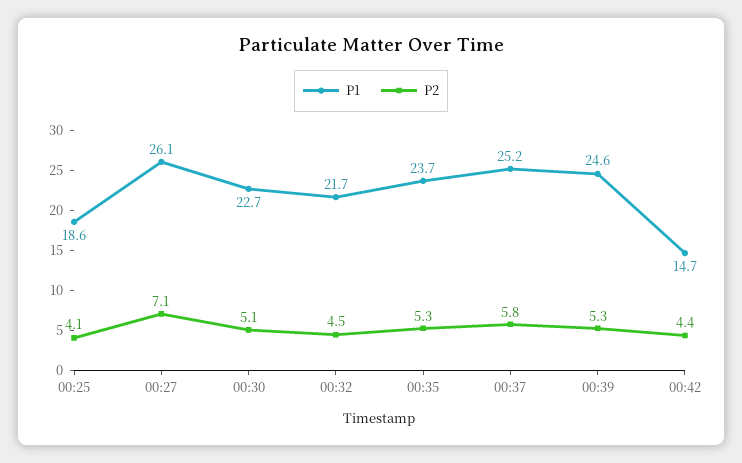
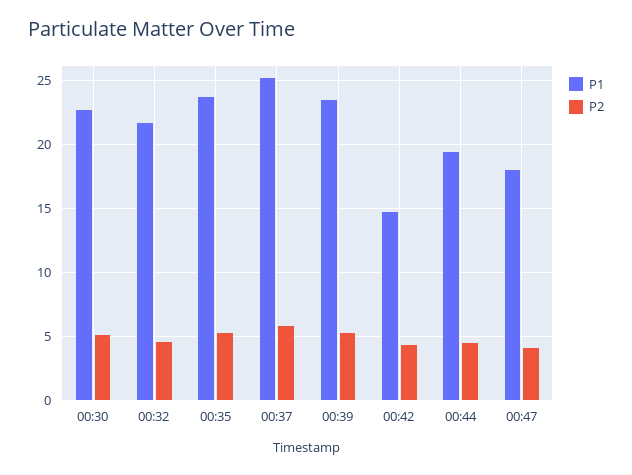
P1, 00:25: 18.6 -> none
P2, 00:25: 4.1 -> none
P1, 00:27: 26.1 -> none
P2, 00:27: 7.1 -> none
P1, 00:39: 24.6 -> 23.5
P1, 00:44: none -> 19.5
P2, 00:44: none -> 4.5
P1, 00:47: none -> 18
P2, 00:47: none -> 4

